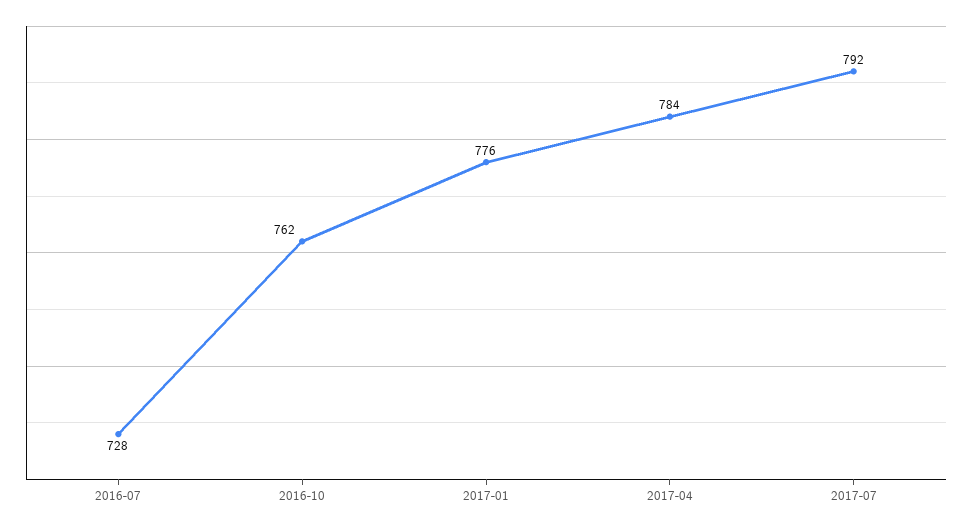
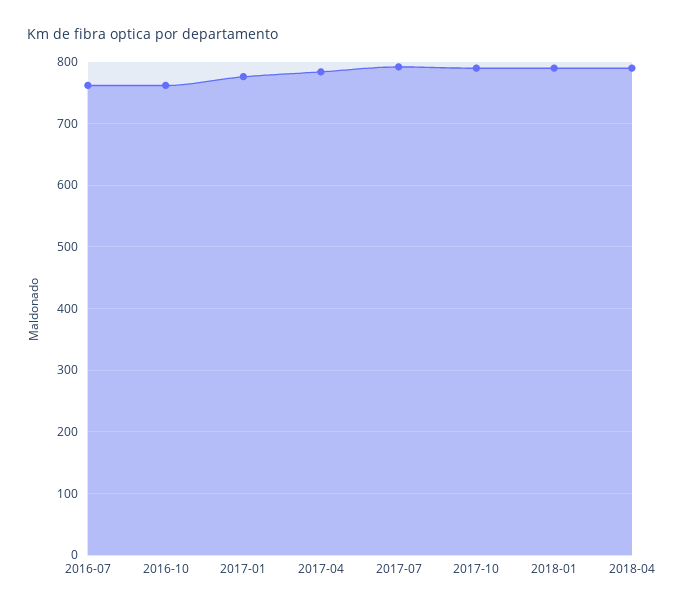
2016-07: 728 -> 760
2017-10: none -> 790
2018-01: none -> 790
2018-04: none -> 790

